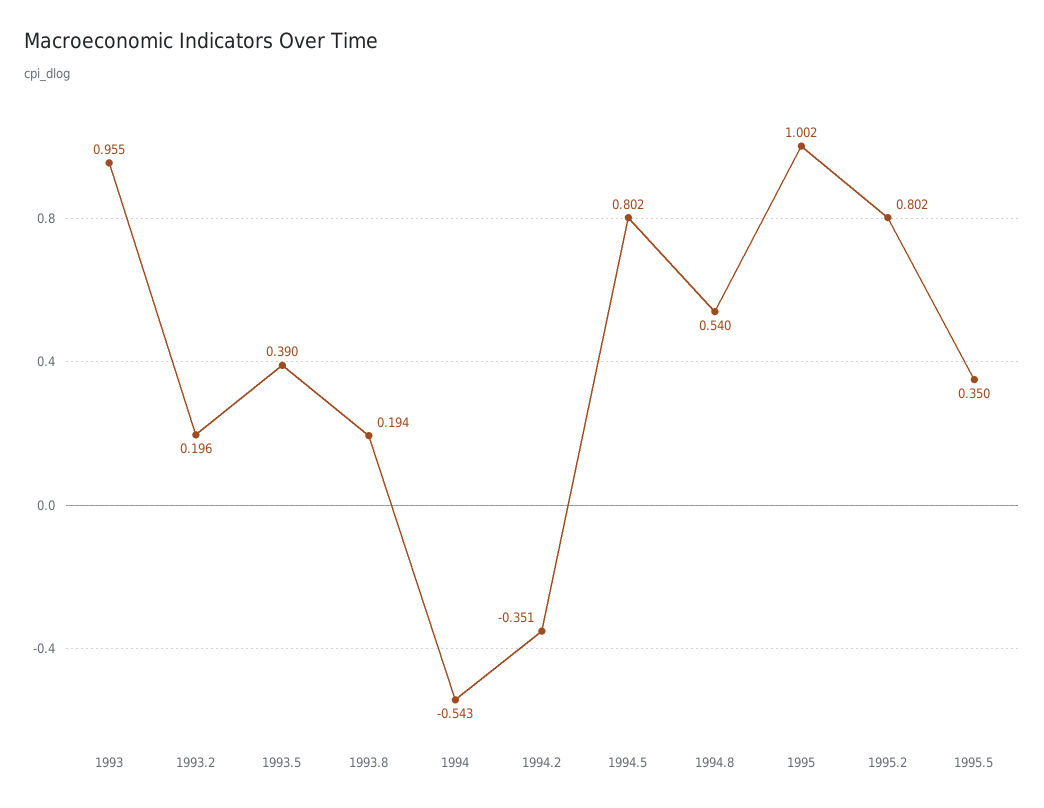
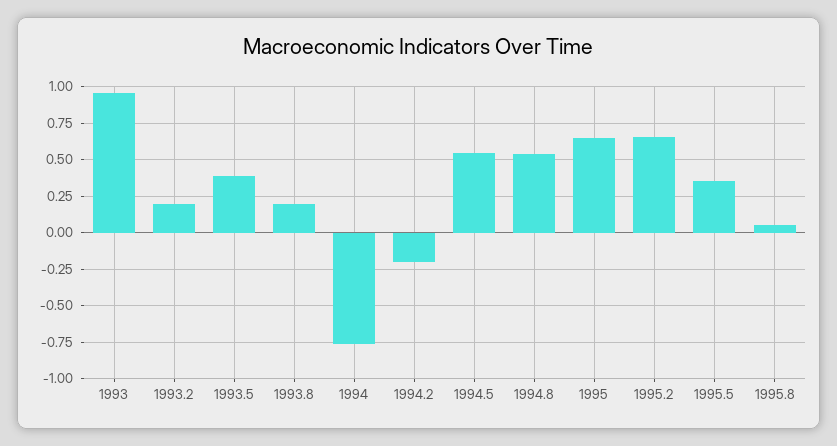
1994: -0.543 -> -0.75
1994.2: -0.351 -> -0.2
1994.5: 0.802 -> 0.55
1995: 1.002 -> 0.65
1995.2: 0.802 -> 0.65
1995.8: none -> 0.05

